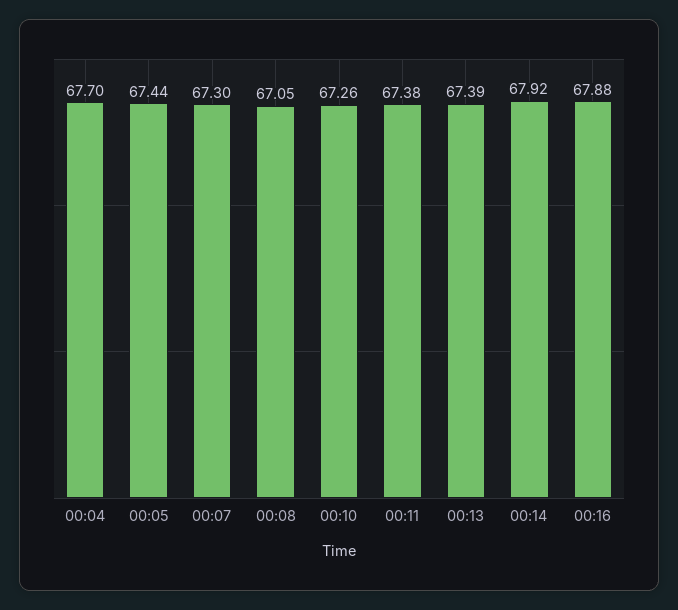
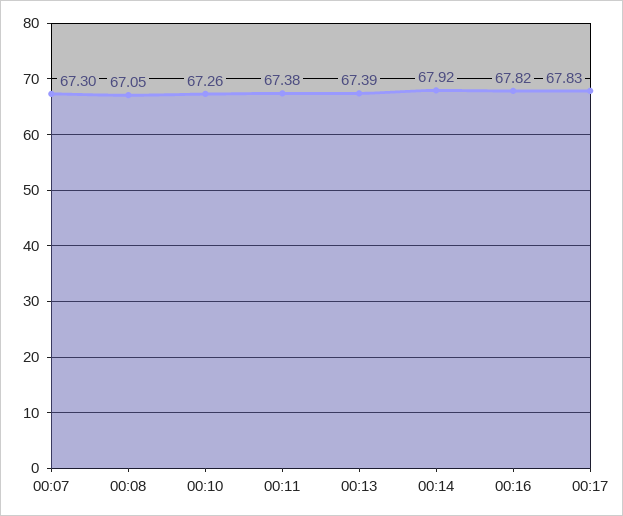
00:04: 67.7 -> none
00:05: 67.44 -> none
00:16: 67.88 -> 67.82
00:17: none -> 67.83

